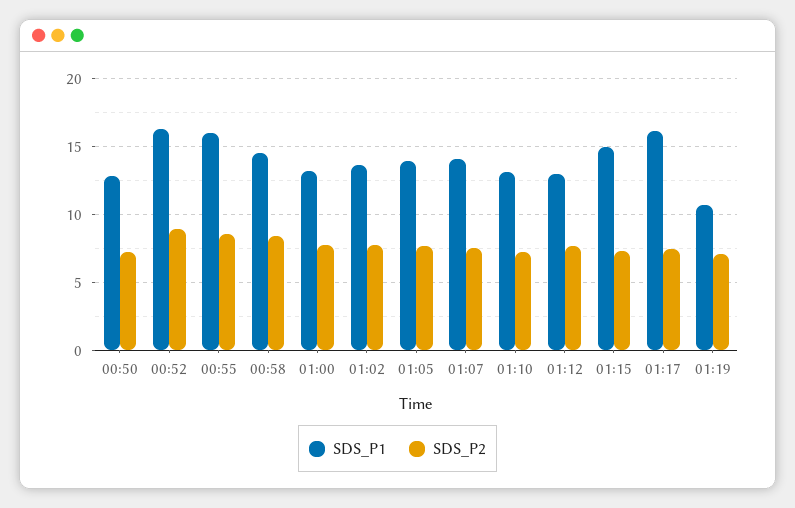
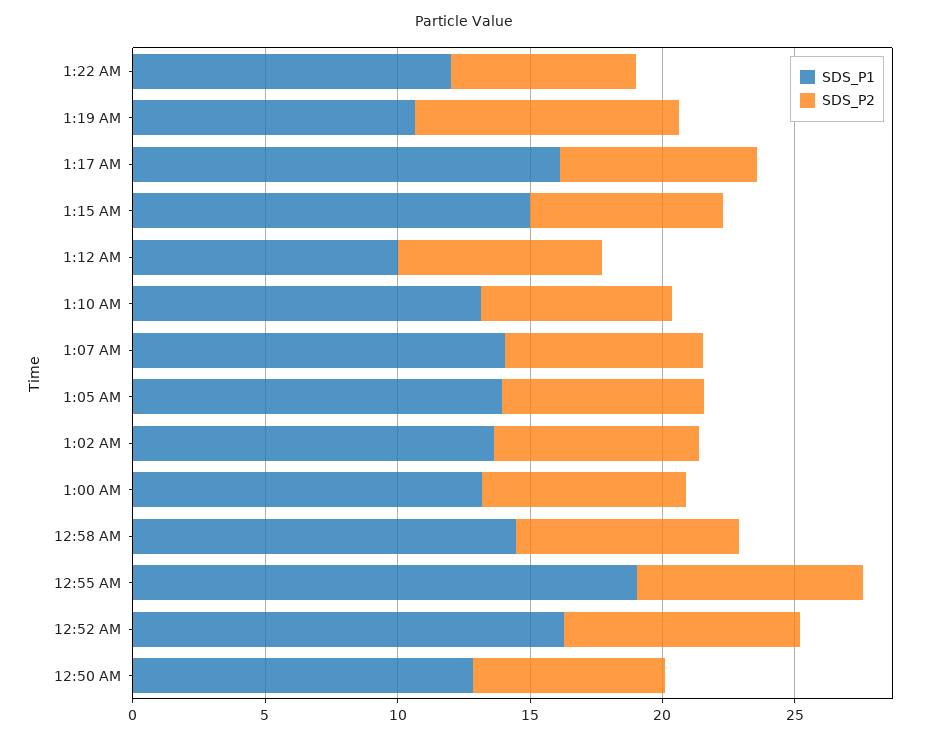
SDS_P1, 00:55: 16 -> 19
SDS_P1, 01:12: 13 -> 10
SDS_P2, 01:19: 7 -> 10
SDS_P1, 1:22 AM: none -> 12
SDS_P2, 1:22 AM: none -> 7

